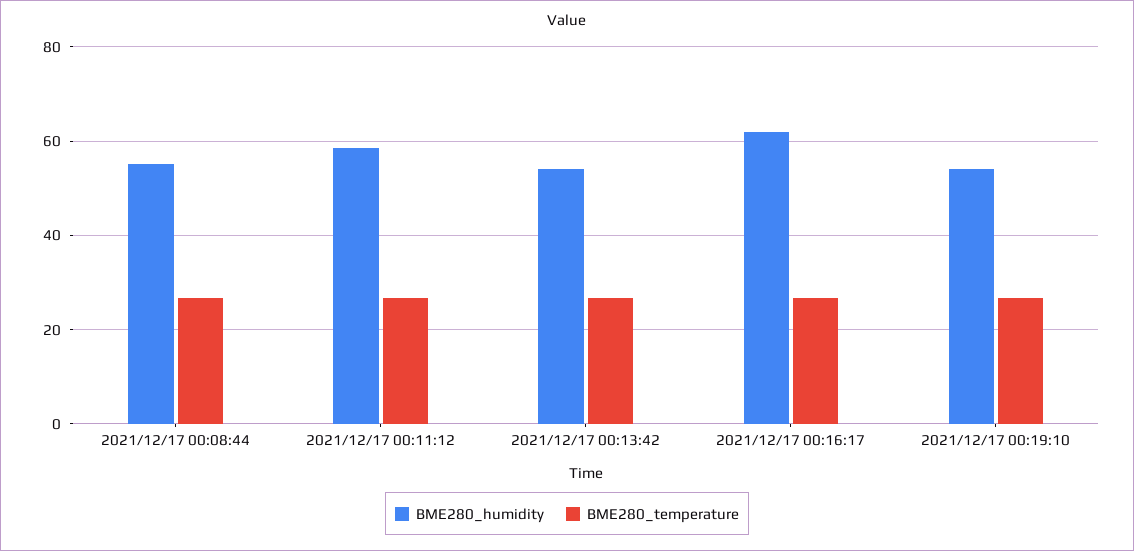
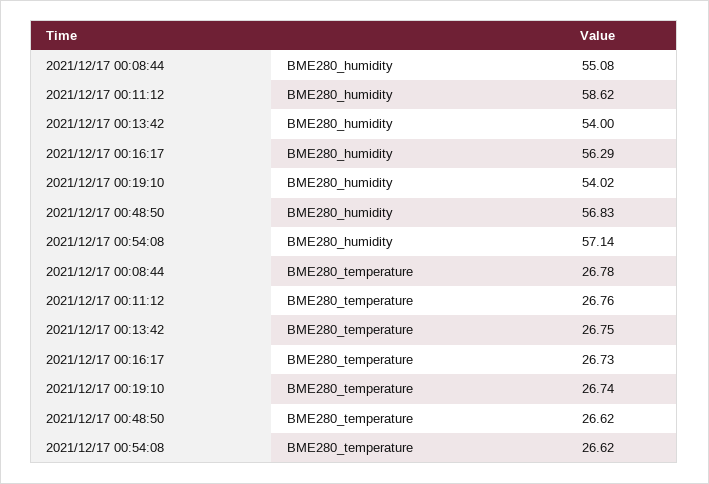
BME280_humidity, 2021/12/17 00:16:17: 62 -> 56.29
BME280_humidity, 2021/12/17 00:48:50: none -> 56.83
BME280_humidity, 2021/12/17 00:54:08: none -> 57.14
BME280_temperature, 2021/12/17 00:48:50: none -> 26.62
BME280_temperature, 2021/12/17 00:54:08: none -> 26.62

